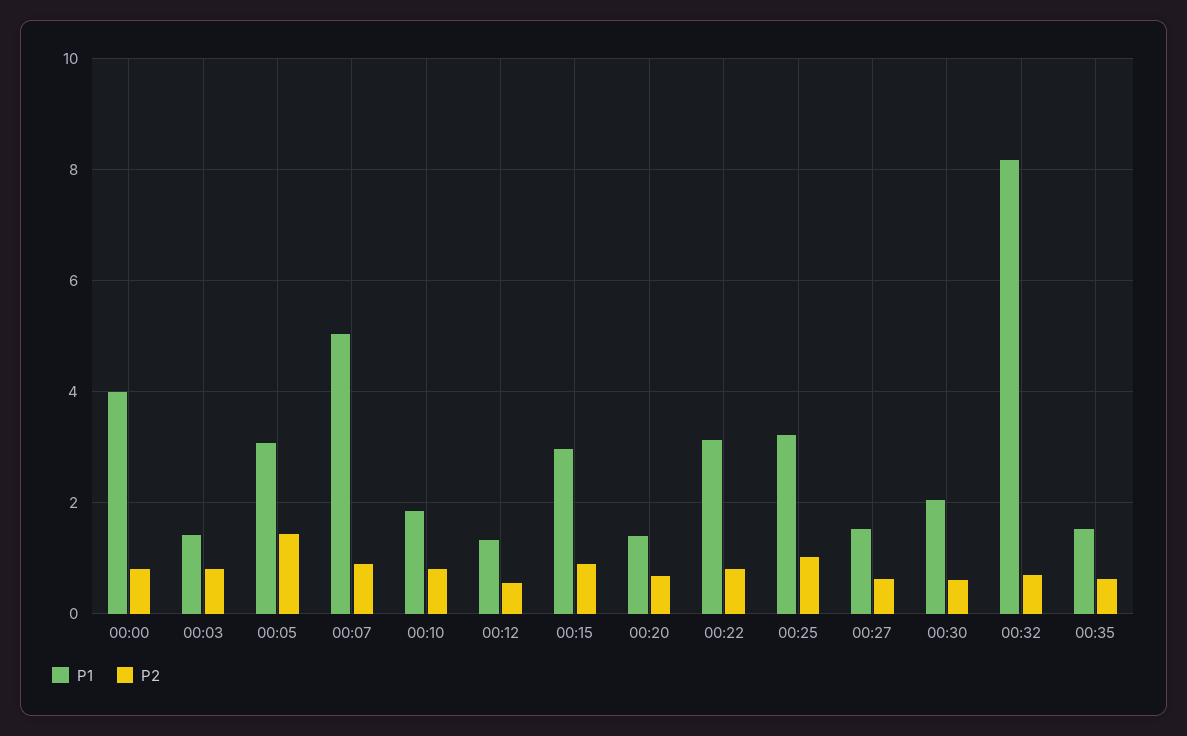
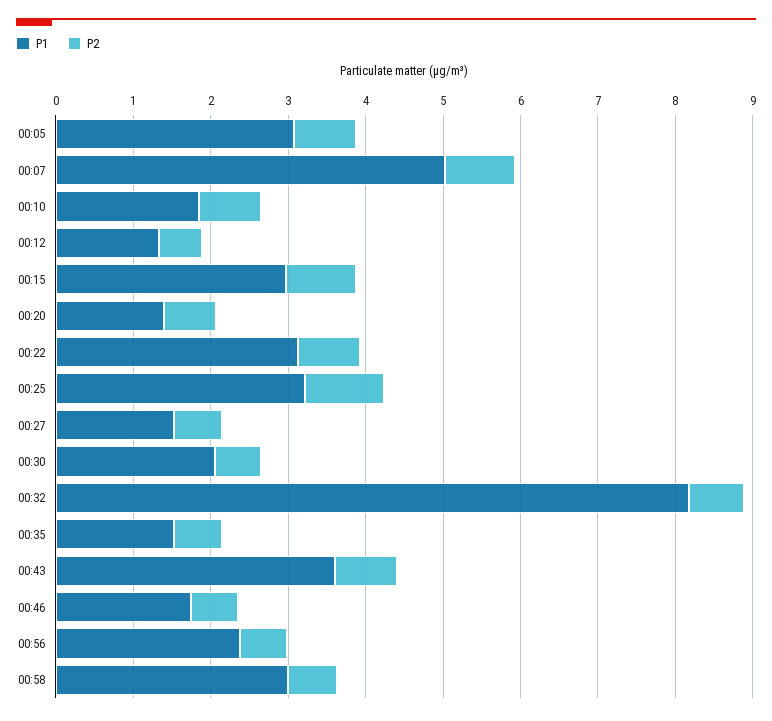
P1, 00:00: 4 -> none
P2, 00:00: 0.8 -> none
P1, 00:03: 1.4 -> none
P2, 00:03: 0.8 -> none
P2, 00:05: 1.4 -> 0.8
P1, 00:43: none -> 3.6
P2, 00:43: none -> 0.8
P1, 00:46: none -> 1.8
P2, 00:46: none -> 0.6
P1, 00:56: none -> 2.4
P2, 00:56: none -> 0.6
P1, 00:58: none -> 3
P2, 00:58: none -> 0.6

